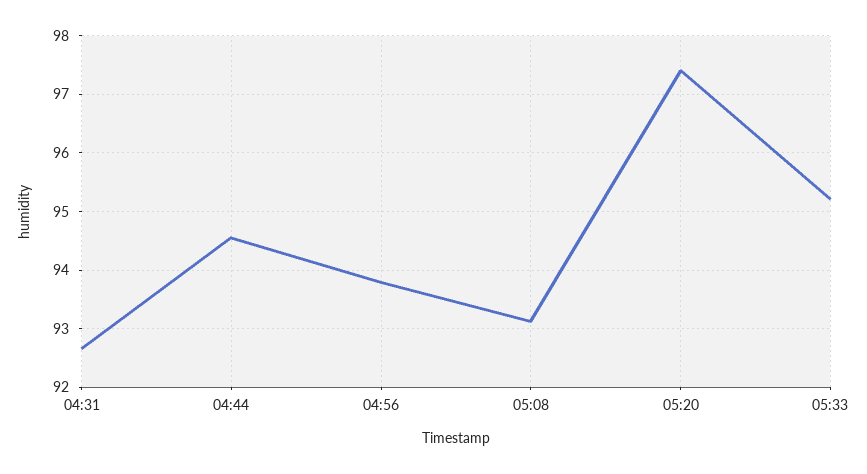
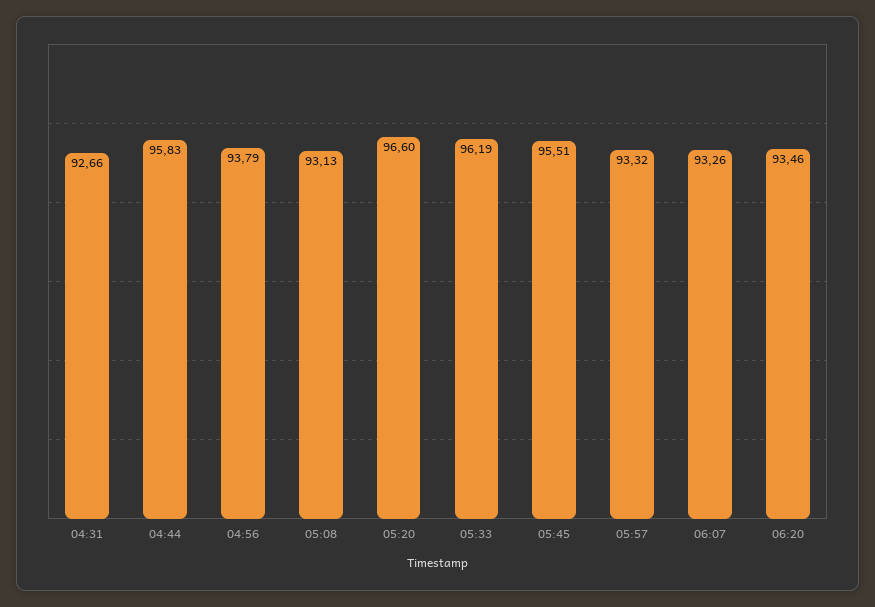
04:44: 94.6 -> 95.83
05:20: 97.4 -> 96.6
05:33: 95.2 -> 96.19
05:45: none -> 95.51
05:57: none -> 93.32
06:07: none -> 93.26
06:20: none -> 93.46

